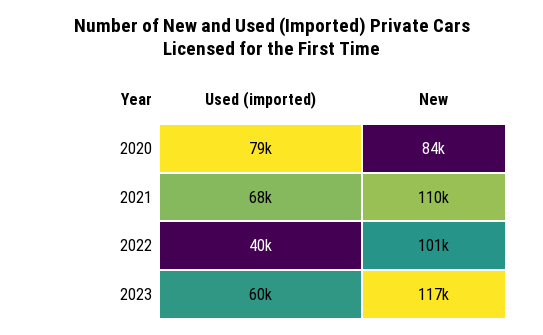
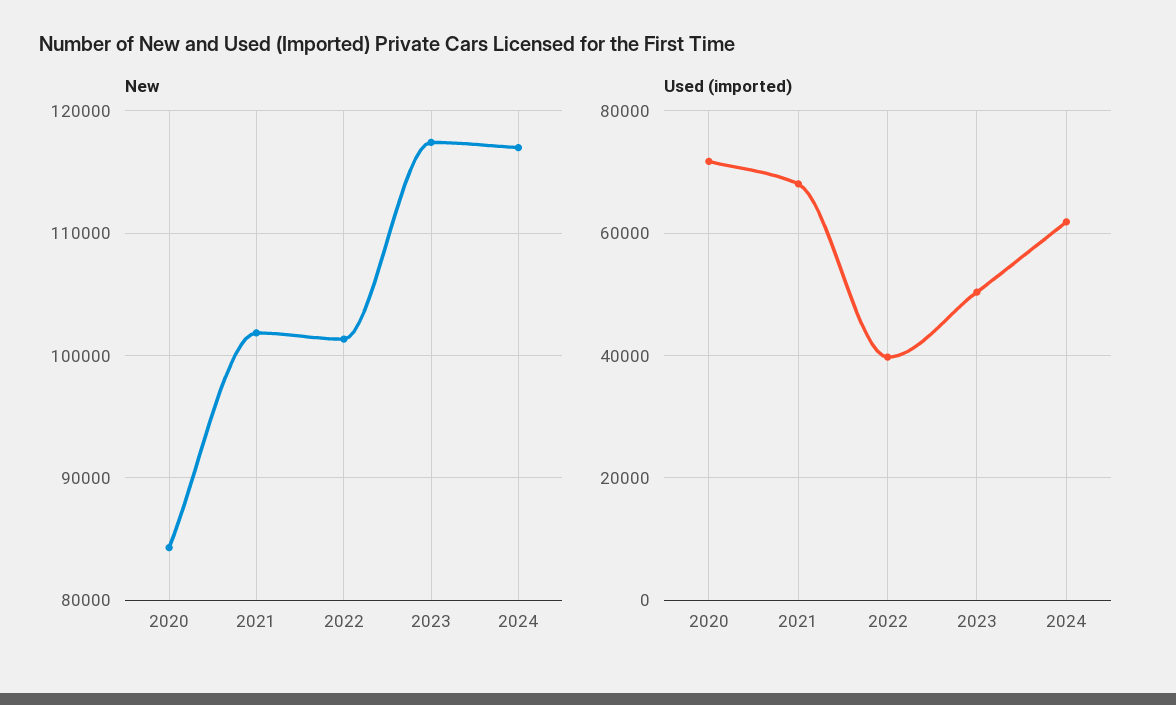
Used (imported), 2020: 79000 -> 72000
New, 2021: 110000 -> 102000
Used (imported), 2023: 60000 -> 50000
New, 2024: none -> 117000
Used (imported), 2024: none -> 62000

